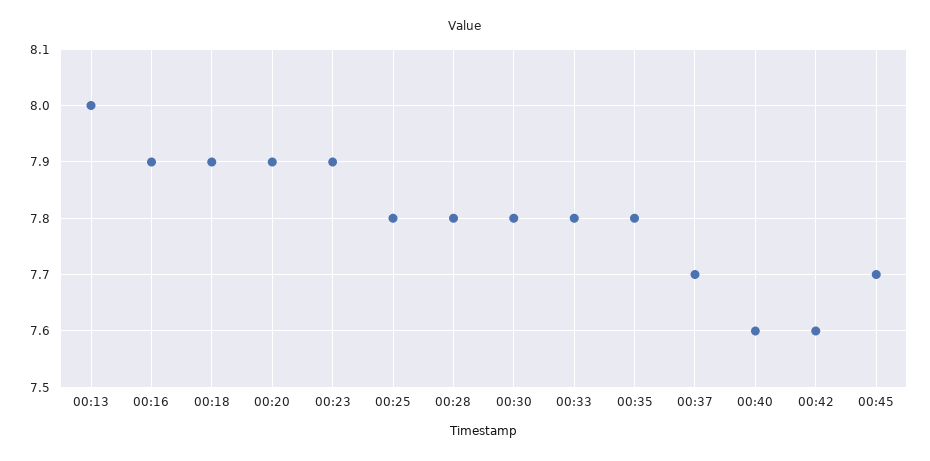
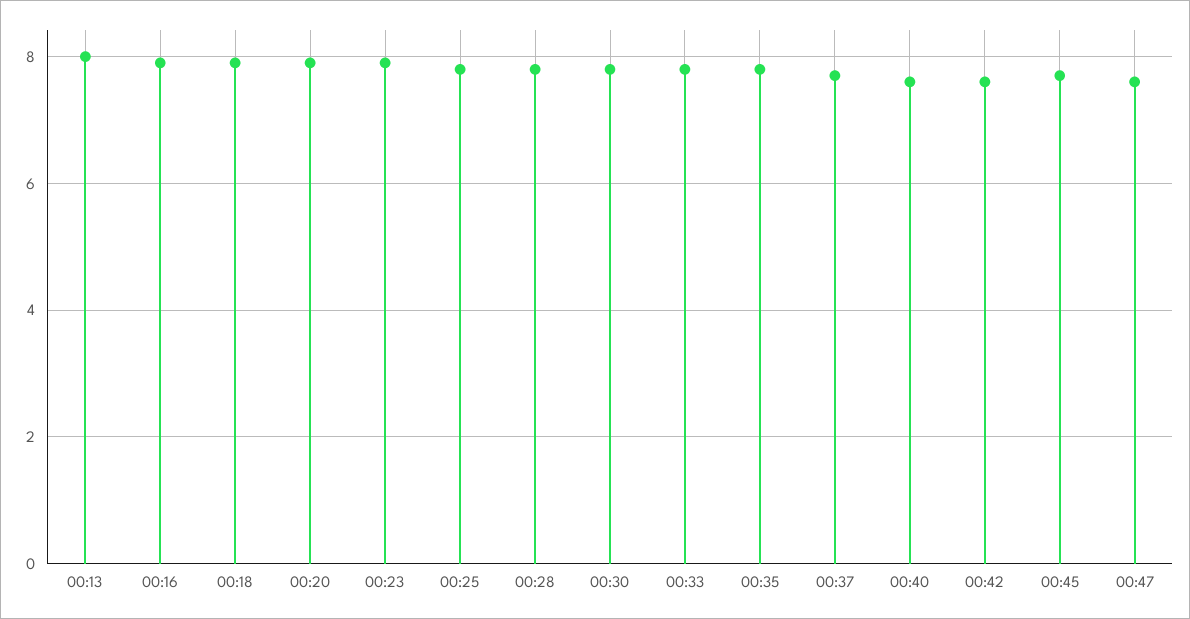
00:47: none -> 7.5

